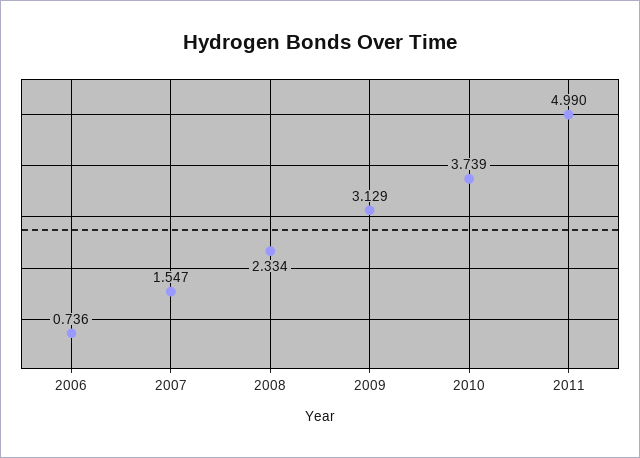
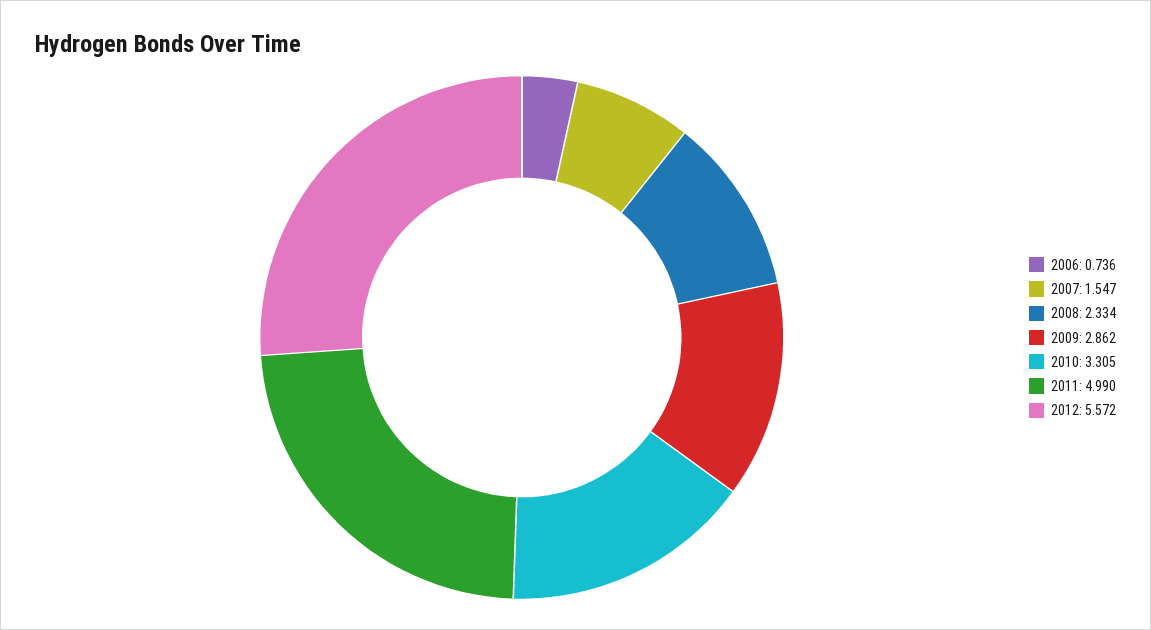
2009: 3.129 -> 2.862
2010: 3.739 -> 3.305
2012: none -> 5.572

